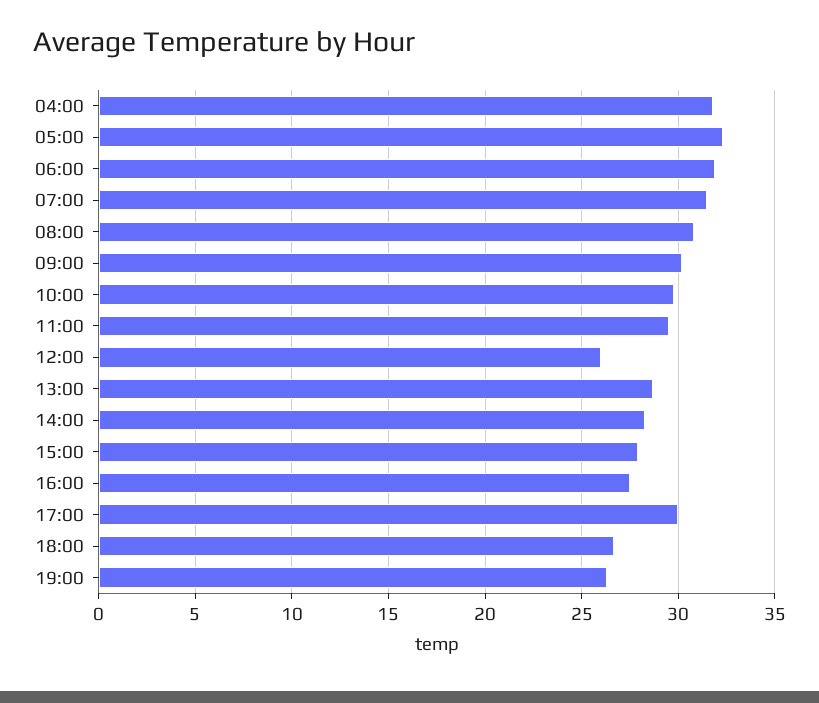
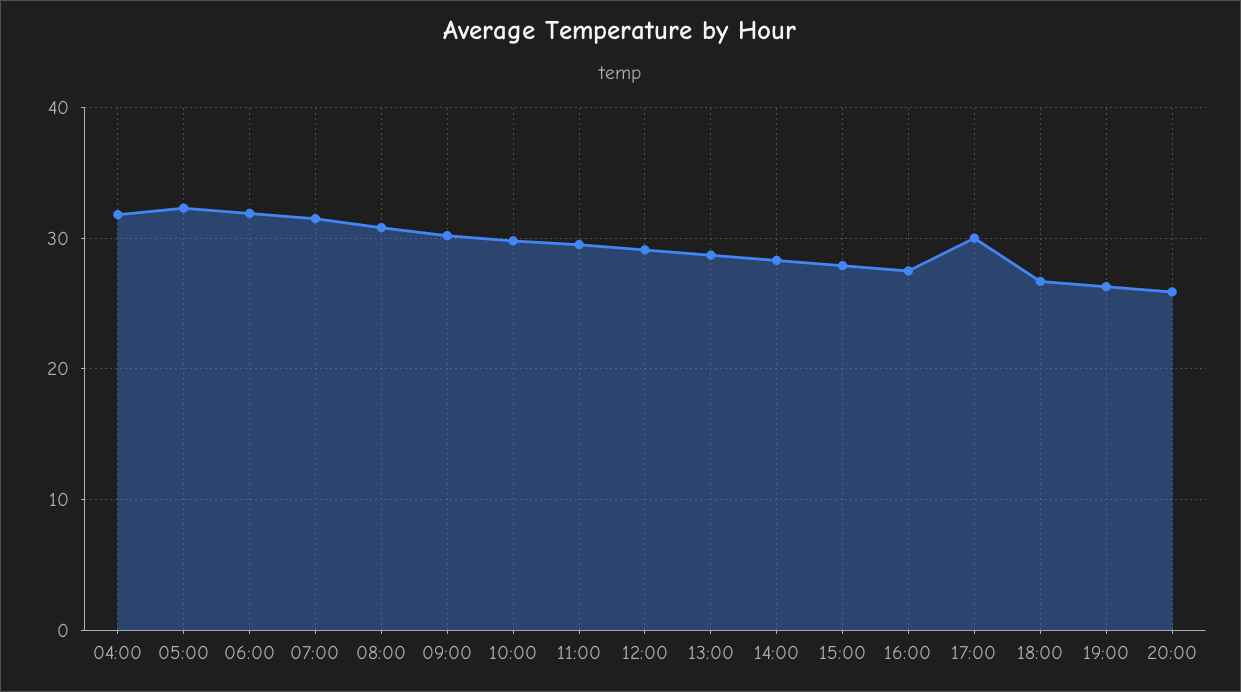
12:00: 26 -> 29
20:00: none -> 26

